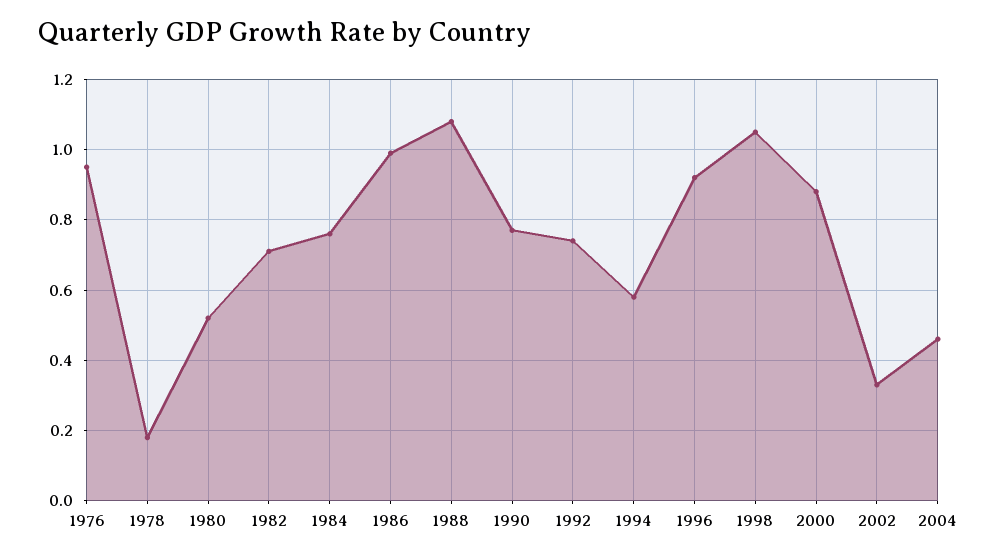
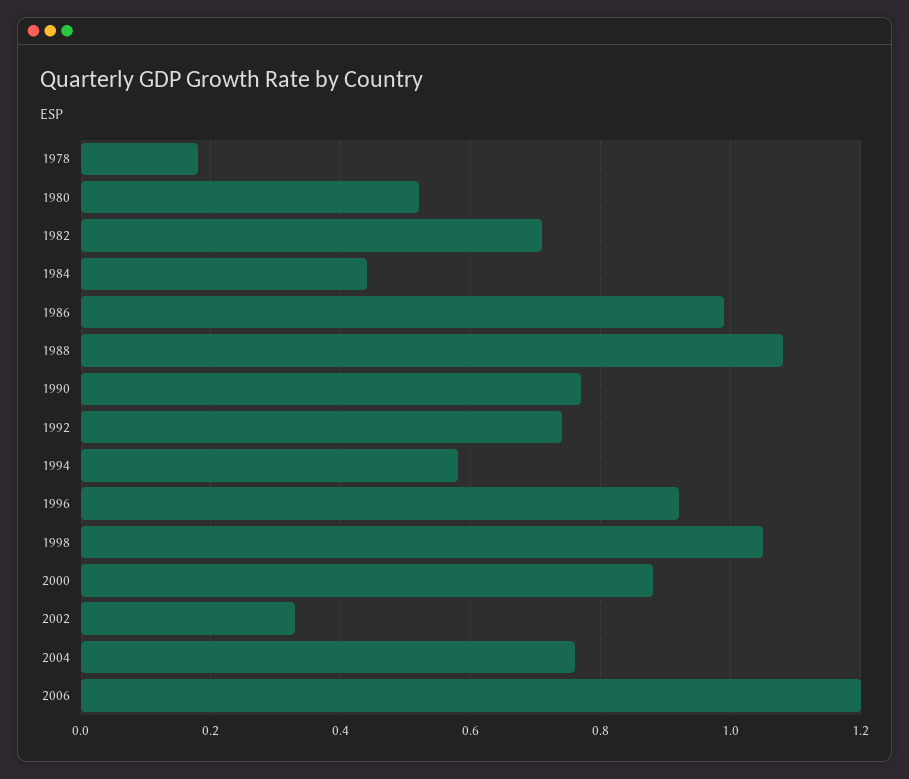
1976: 0.95 -> none
1984: 0.75 -> 0.45
2004: 0.45 -> 0.75
2006: none -> 1.2

